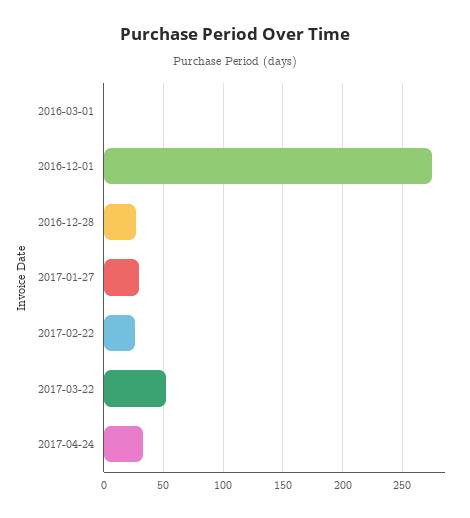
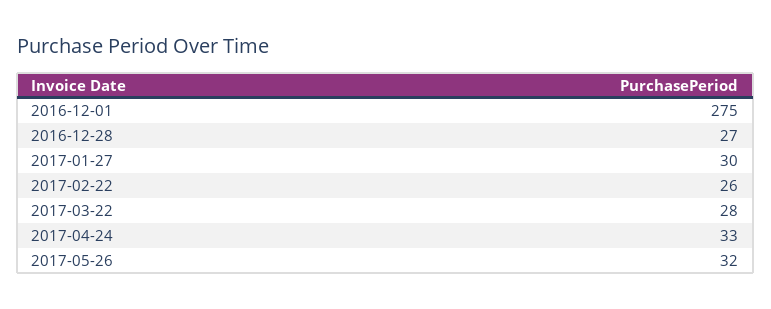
2016-03-01: 0 -> none
2017-03-22: 50 -> 28
2017-05-26: none -> 32

